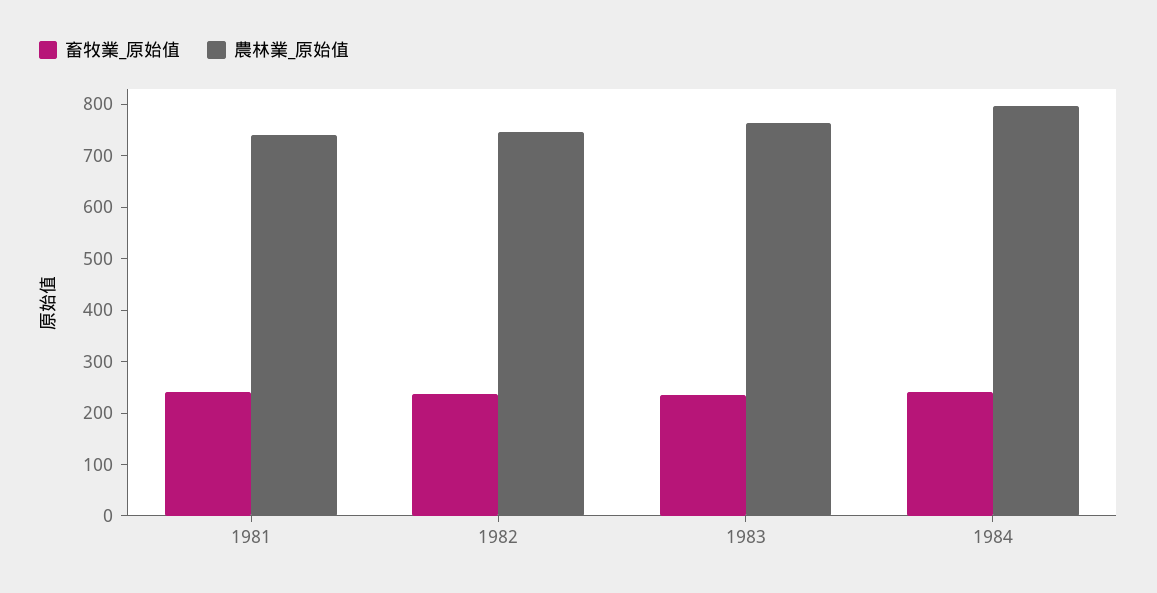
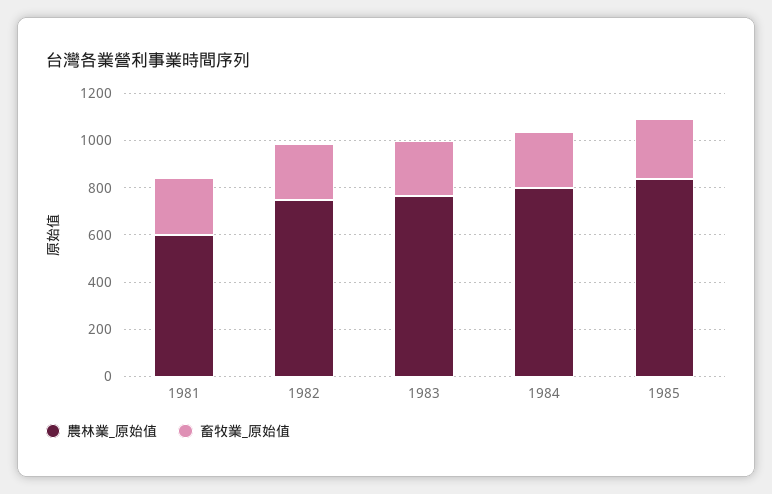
農林業_原始值, 1981: 740 -> 600
農林業_原始值, 1985: none -> 850
畜牧業_原始值, 1985: none -> 250

